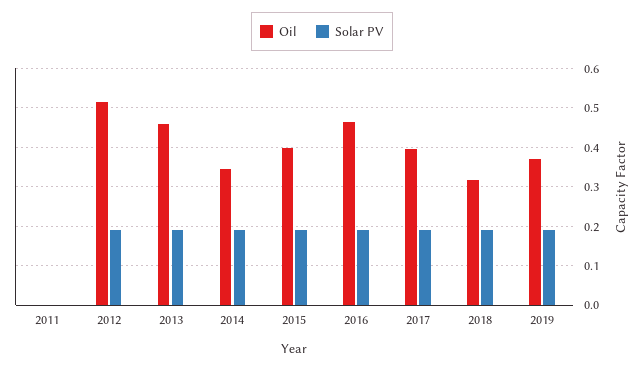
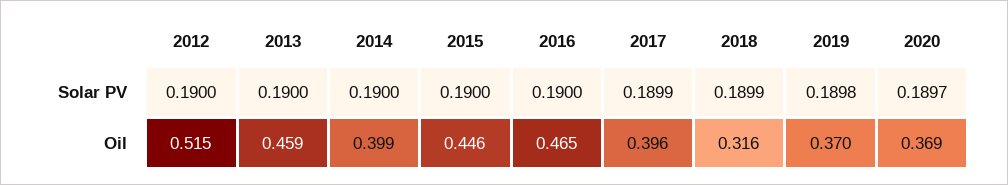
Oil, 2011: 0 -> none
Solar PV, 2011: 0 -> none
Oil, 2014: 0.34 -> 0.399
Oil, 2015: 0.4 -> 0.446
Solar PV, 2020: none -> 0.1897
Oil, 2020: none -> 0.369

